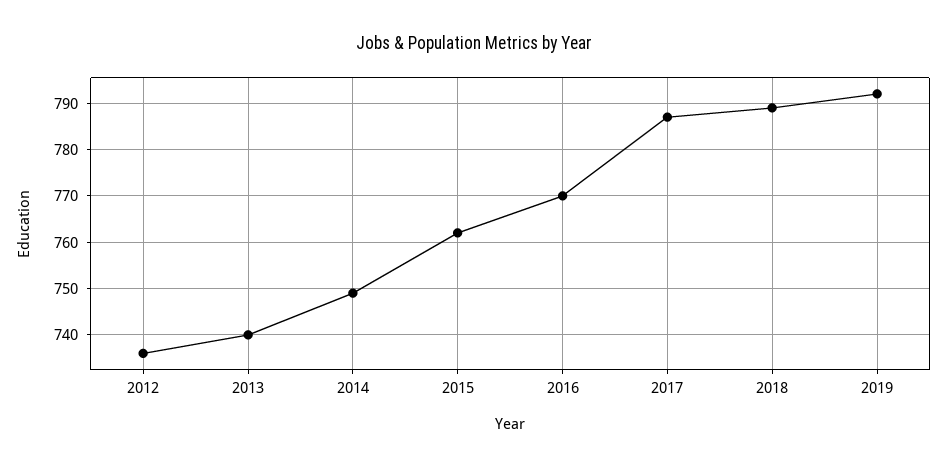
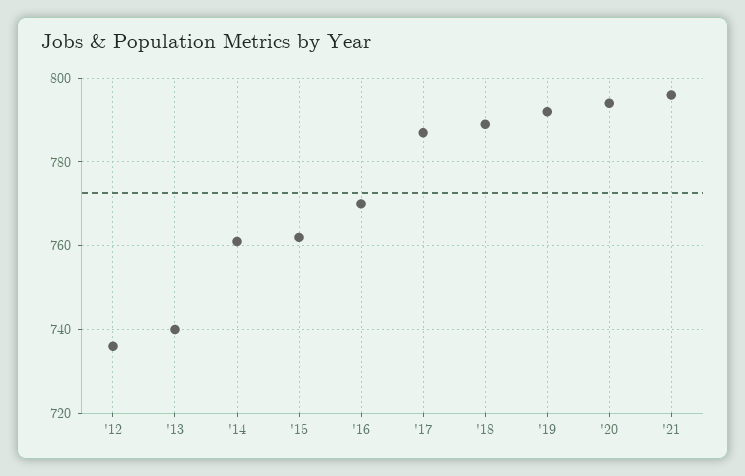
2014: 750 -> 760
'20: none -> 795
'21: none -> 795

